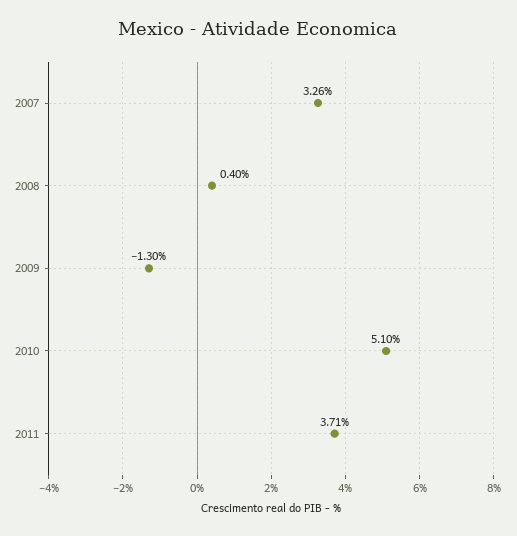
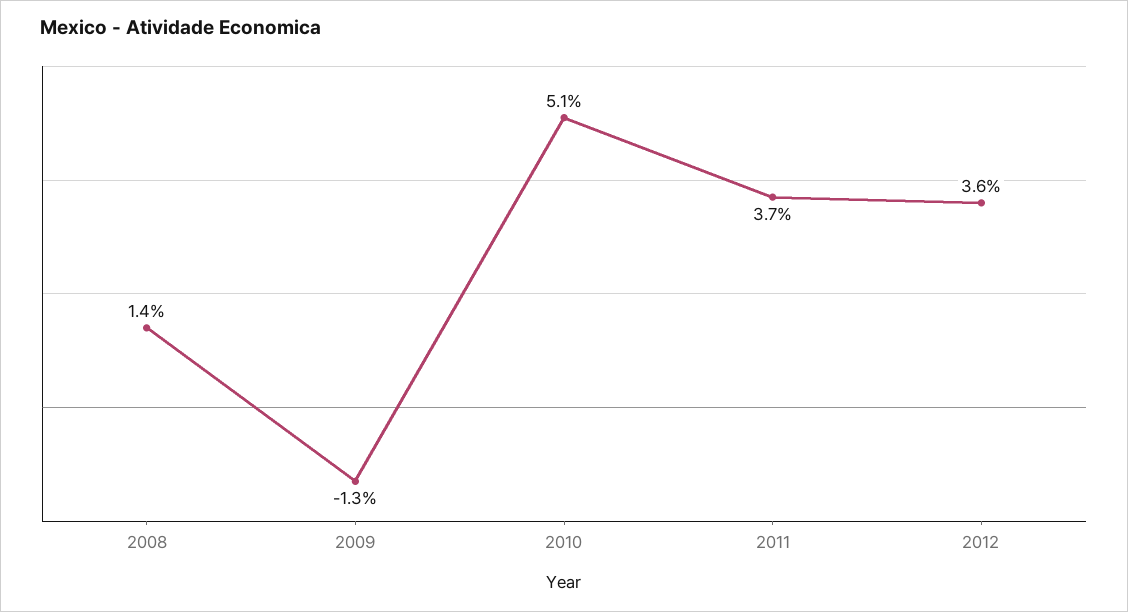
2007: 3.26 -> none
2008: 0.4 -> 1.4
2011: 3.71 -> 3.7
2012: none -> 3.6

